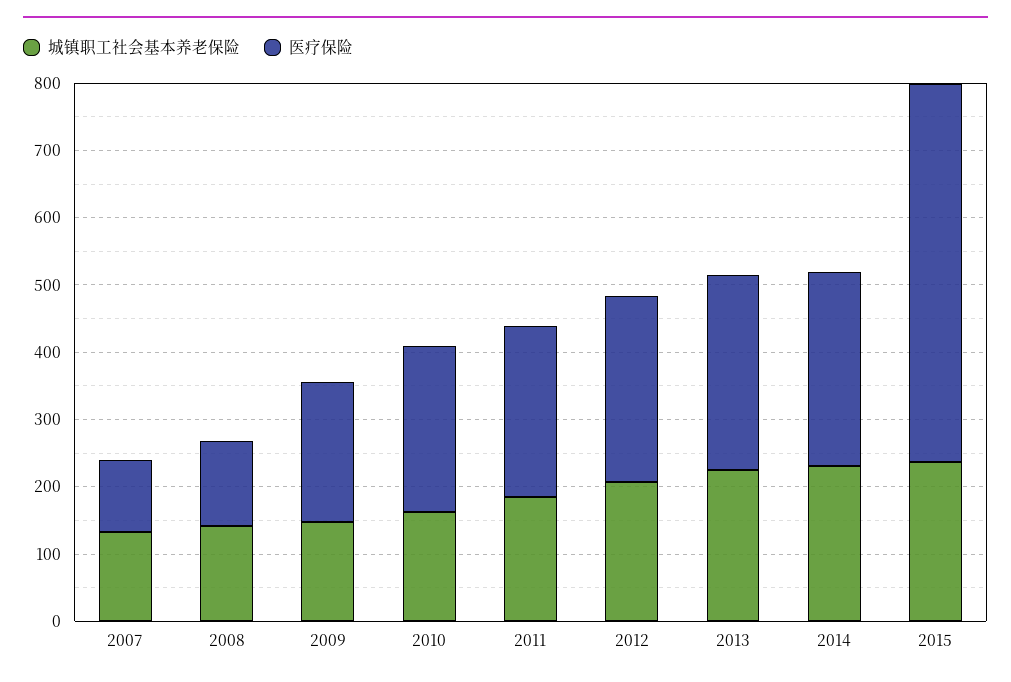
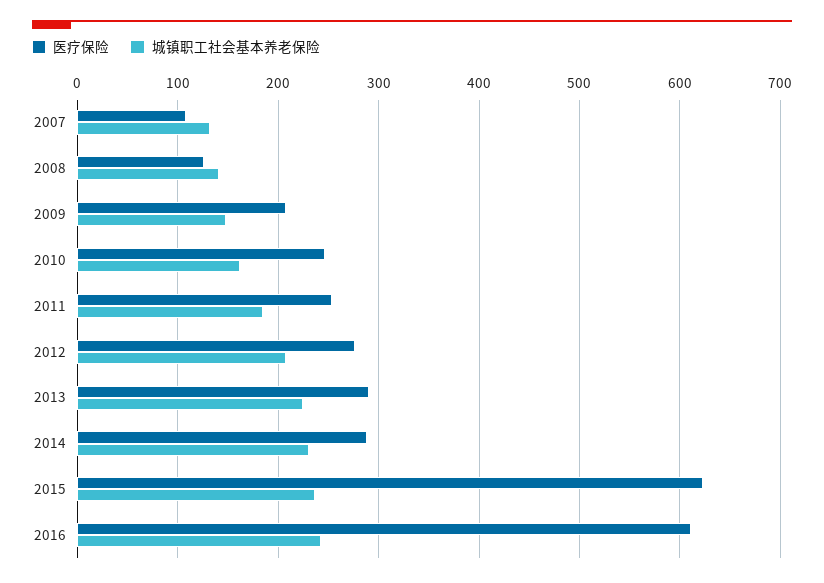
医疗保险, 2015: 560 -> 620
医疗保险, 2016: none -> 610
城镇职工社会基本养老保险, 2016: none -> 240

